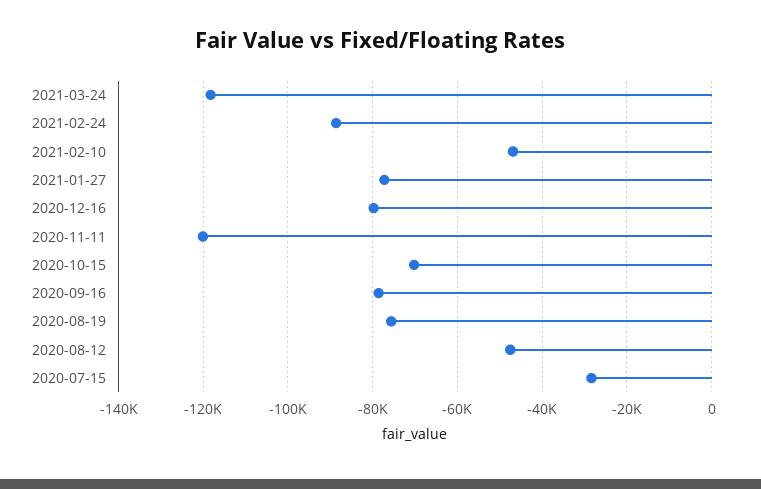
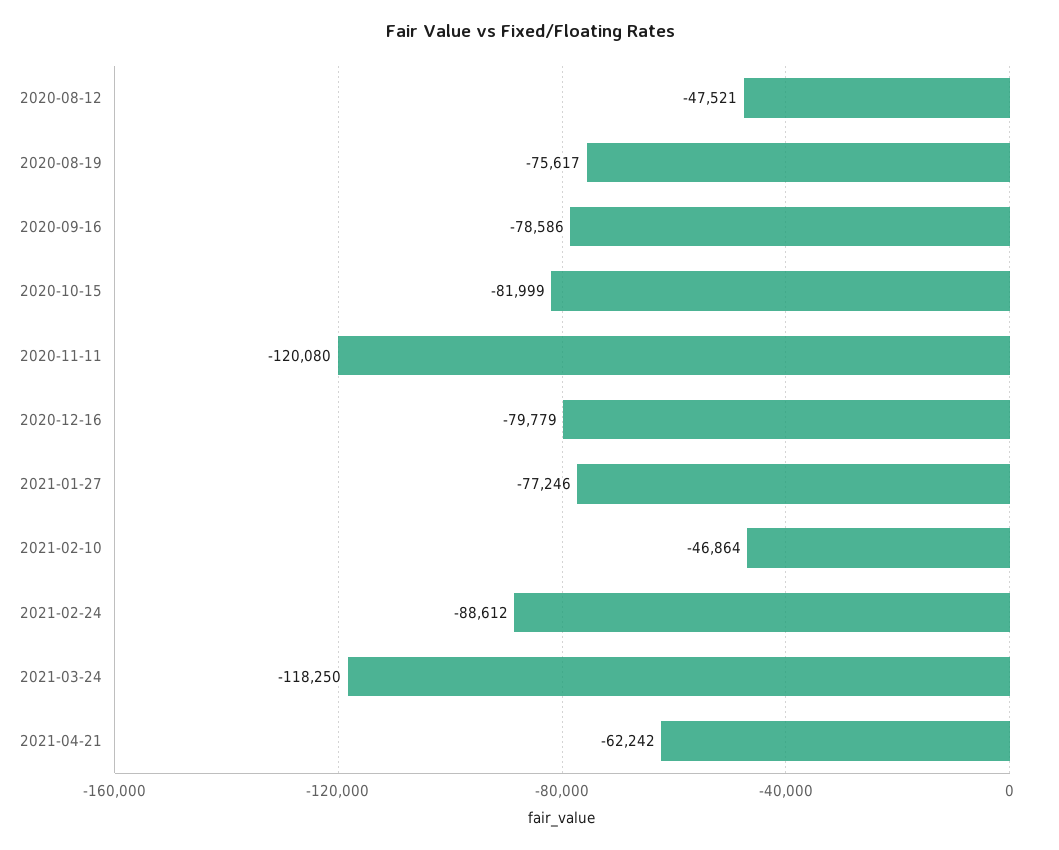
2020-10-15: -70000 -> -81999
2020-07-15: -28000 -> none
2021-04-21: none -> -62242

